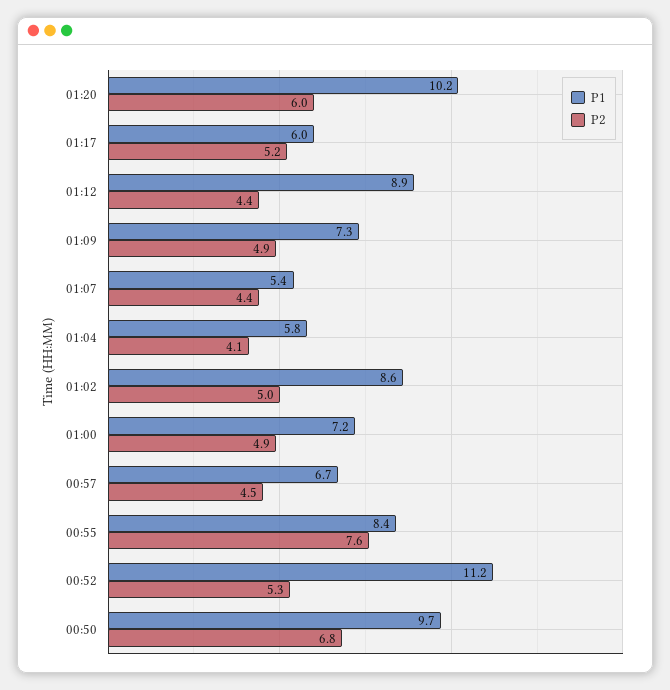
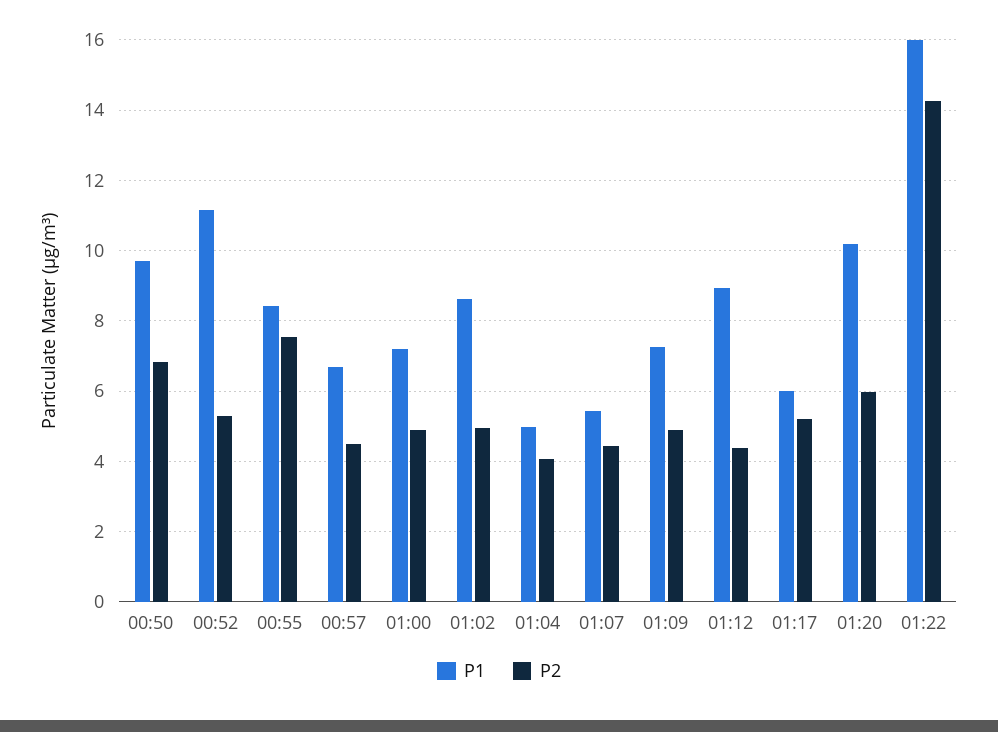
P1, 01:04: 5.8 -> 5
P1, 01:22: none -> 16
P2, 01:22: none -> 14.2

